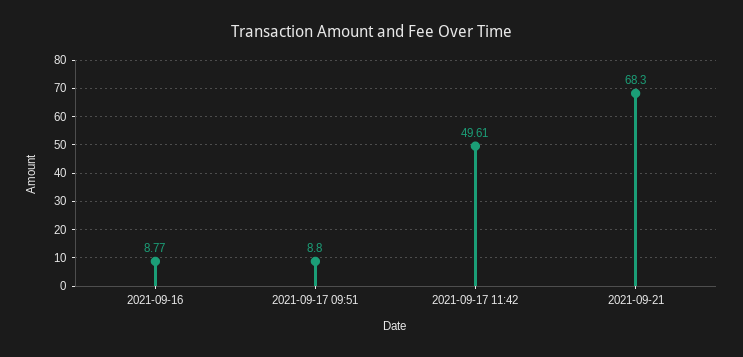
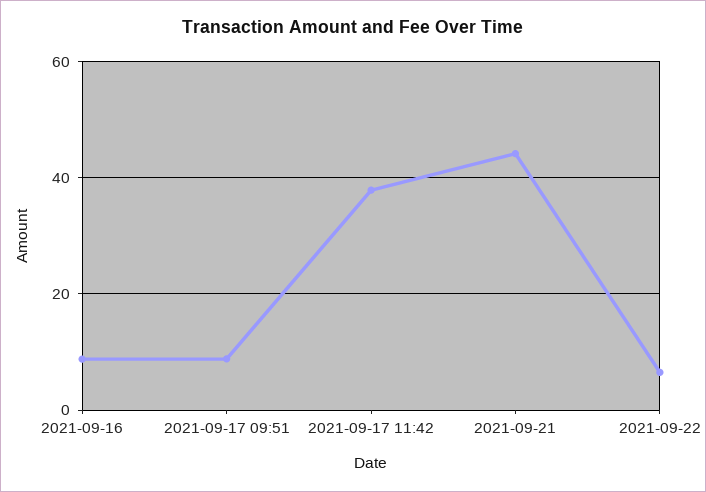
2021-09-17 11:42: 49.61 -> 38
2021-09-21: 68.3 -> 44
2021-09-22: none -> 6

